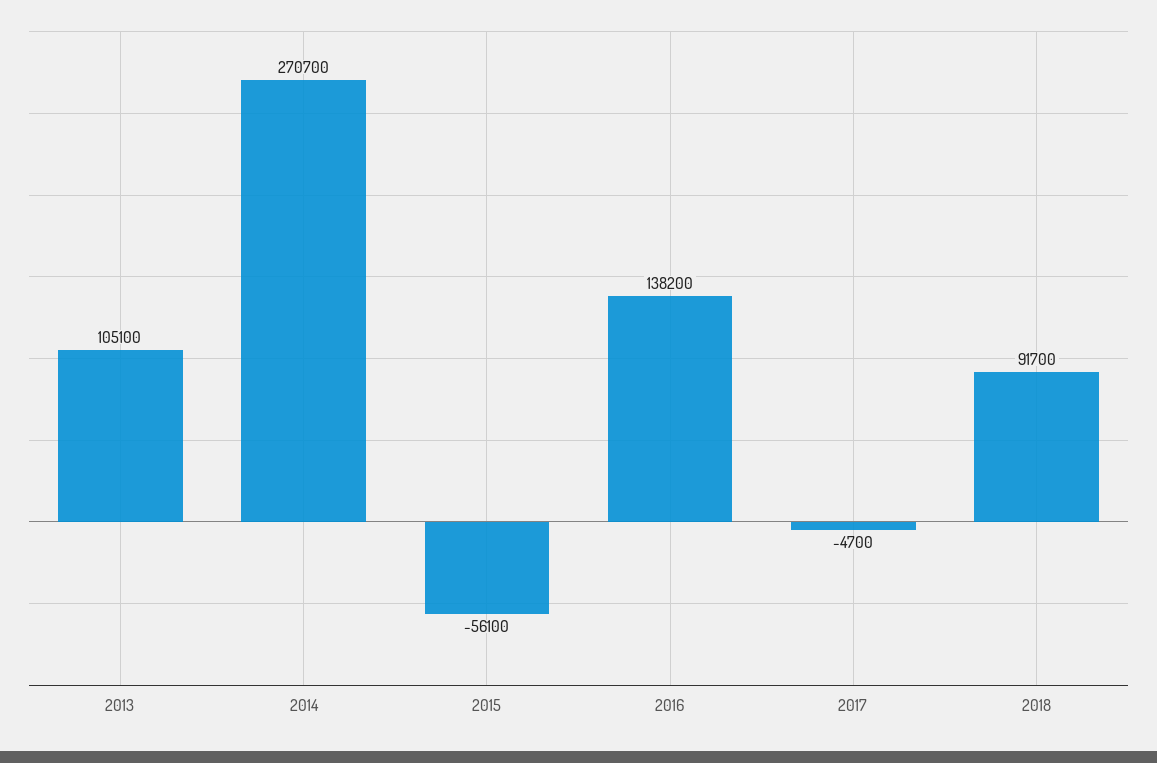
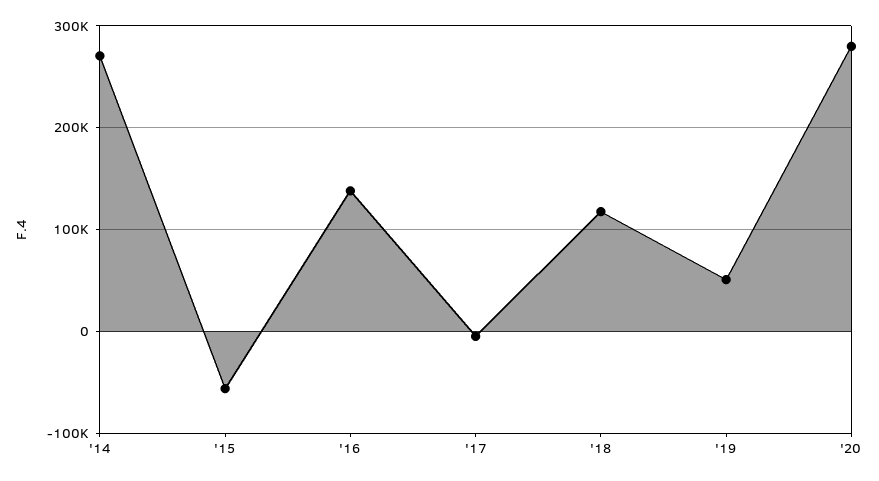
2013: 105100 -> none
2018: 91700 -> 120000
'19: none -> 50000
'20: none -> 280000

